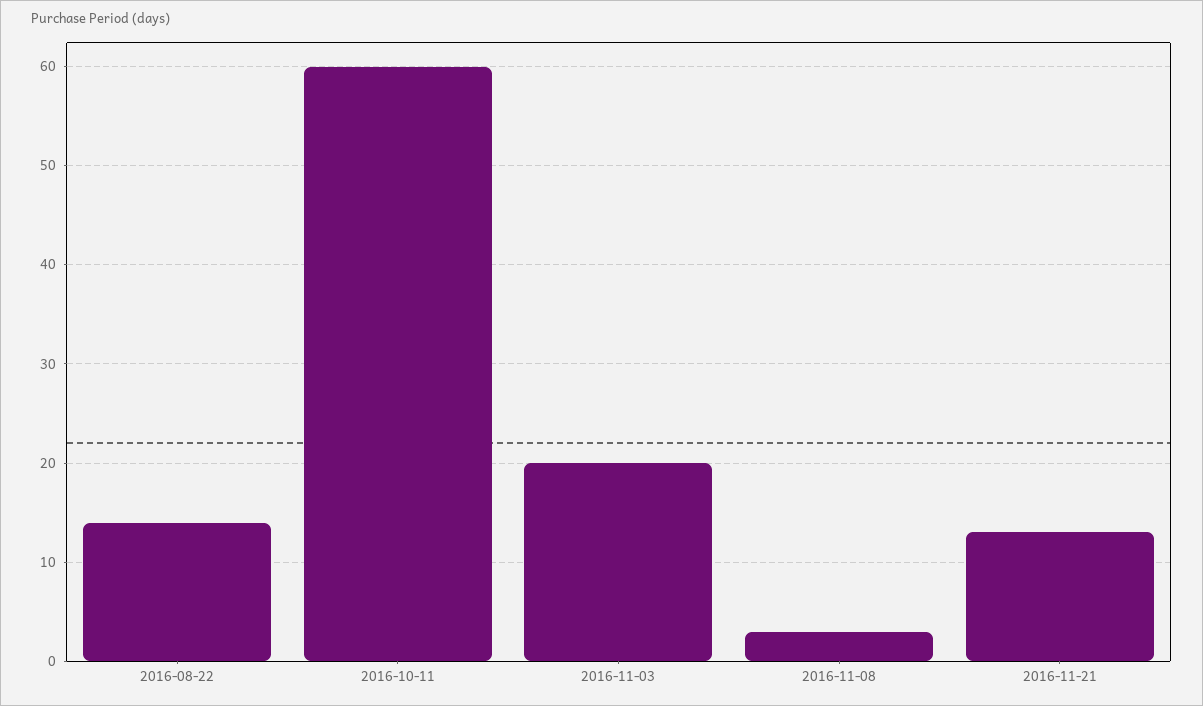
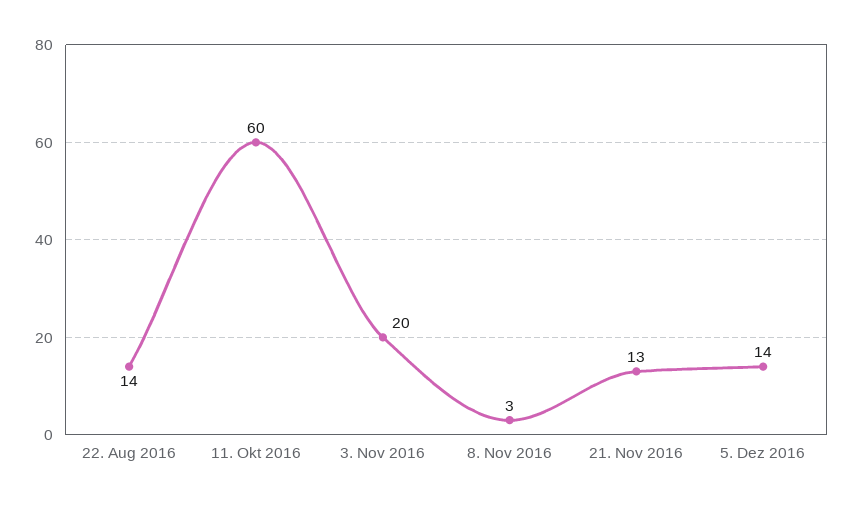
5. Dez 2016: none -> 14

